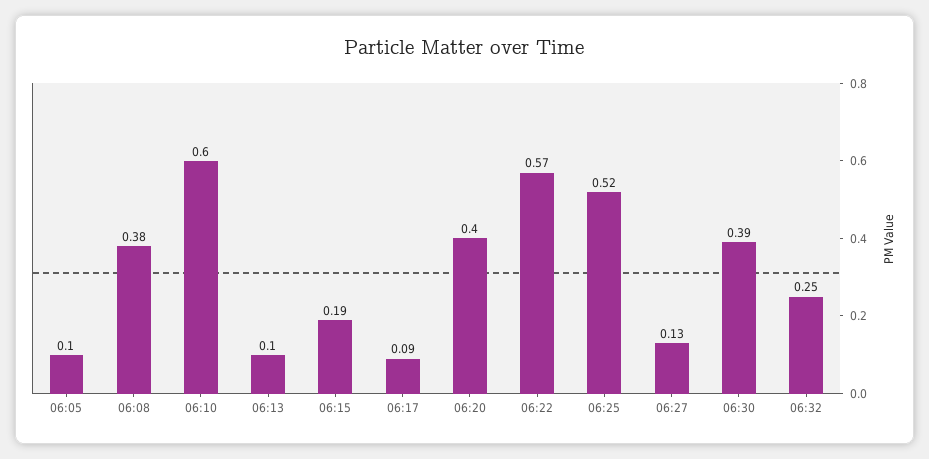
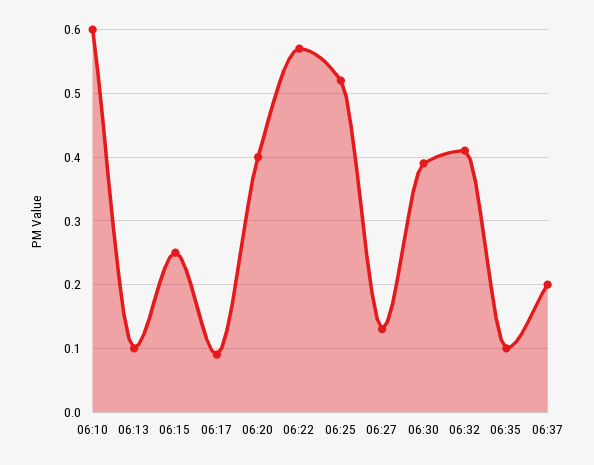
06:05: 0.1 -> none
06:08: 0.38 -> none
06:15: 0.19 -> 0.25
06:32: 0.25 -> 0.41
06:35: none -> 0.1
06:37: none -> 0.2

